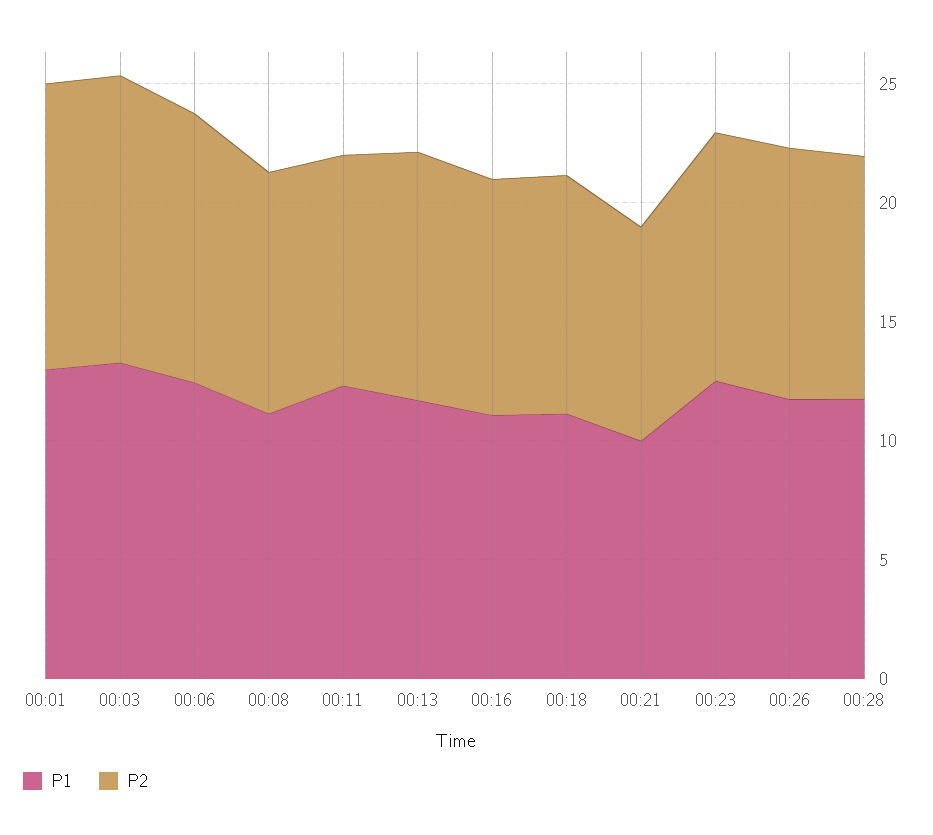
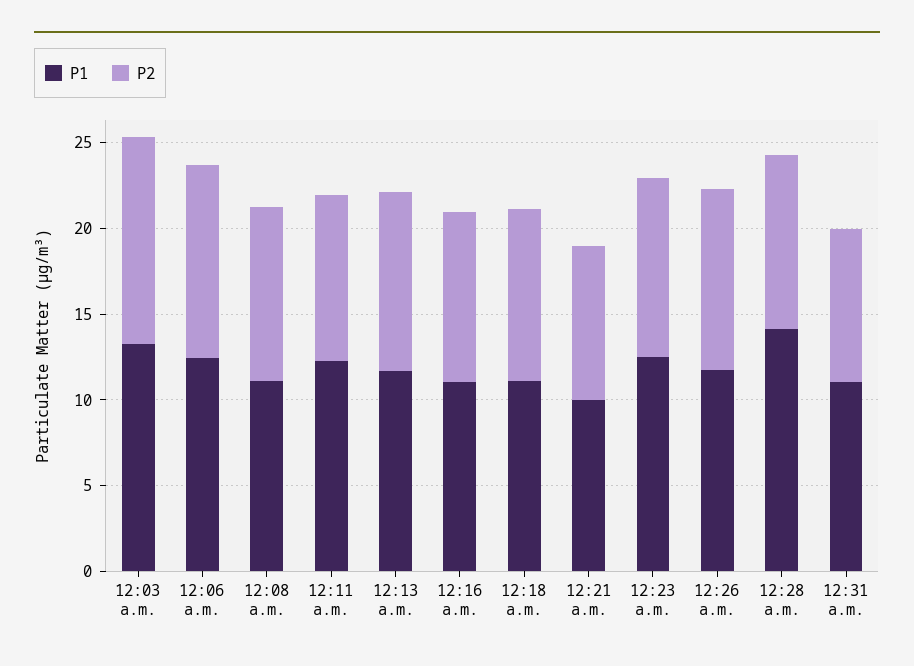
P1, 00:01: 13 -> none
P2, 00:01: 12 -> none
P1, 00:28: 12 -> 14
P1, 12:31 a.m.: none -> 11
P2, 12:31 a.m.: none -> 9

